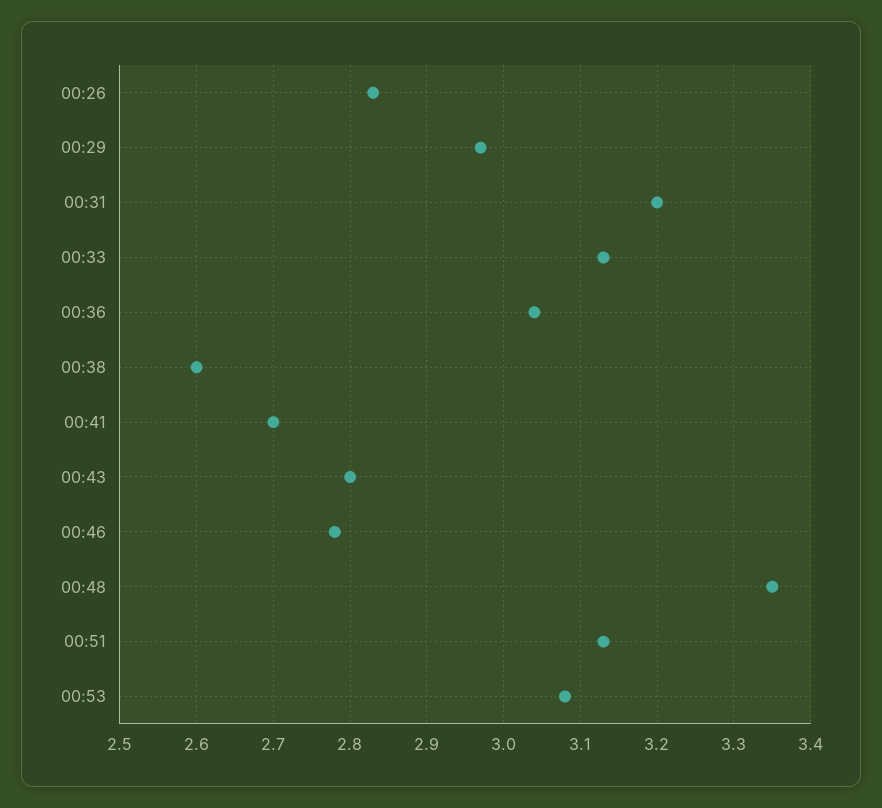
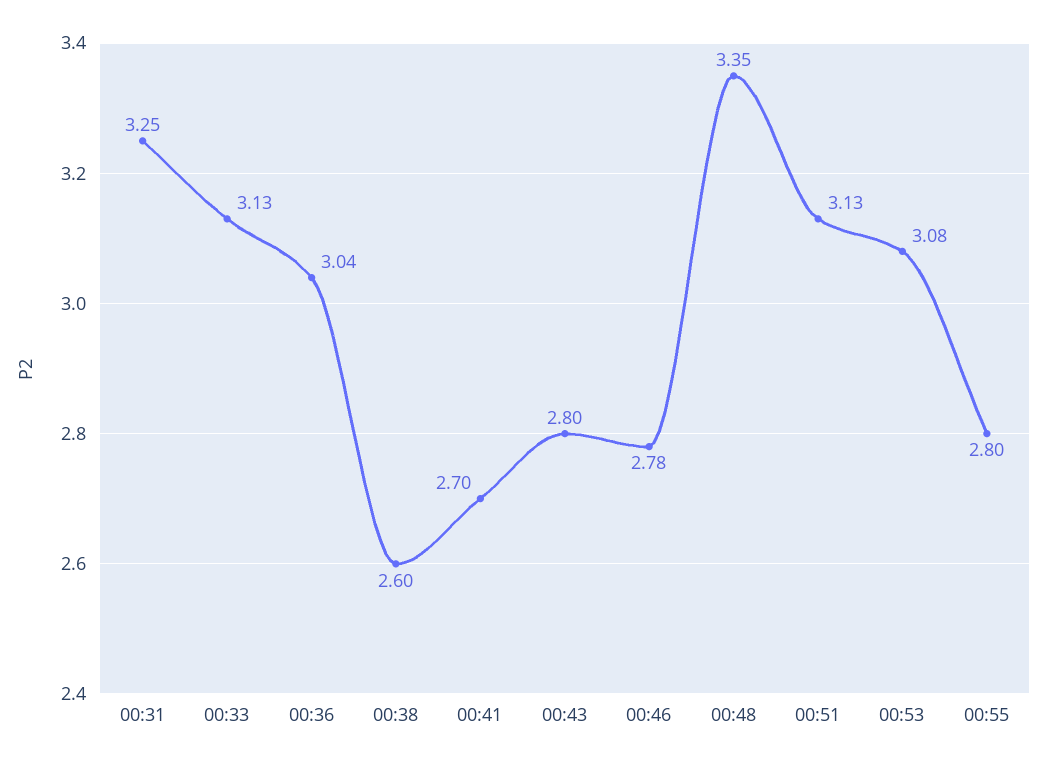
00:26: 2.83 -> none
00:29: 2.97 -> none
00:31: 3.2 -> 3.25
00:55: none -> 2.8

